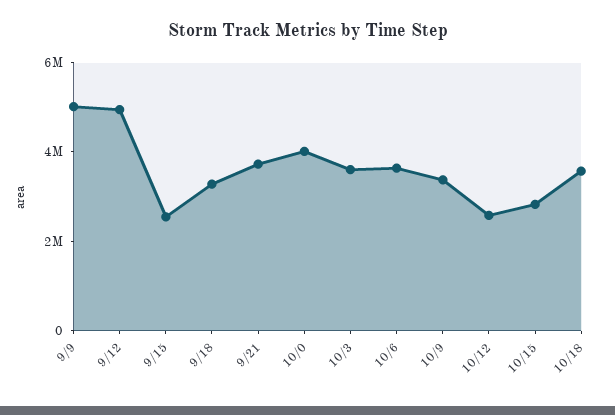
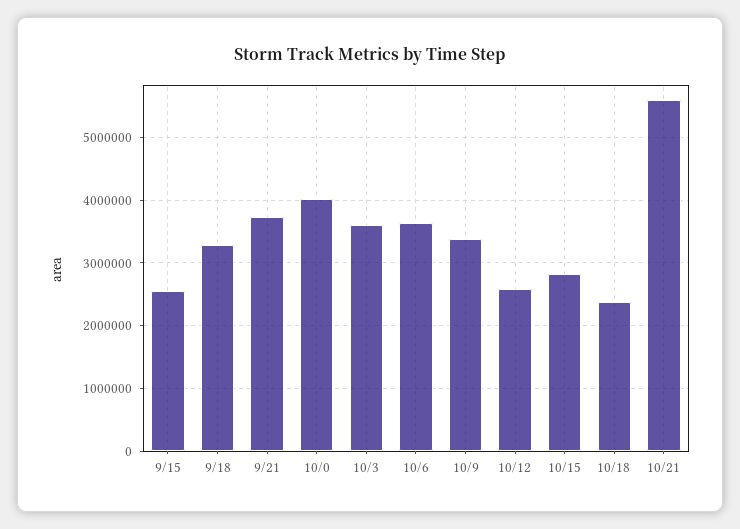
9/9: 5000000 -> none
9/12: 5000000 -> none
10/18: 3500000 -> 2400000
10/21: none -> 5600000

